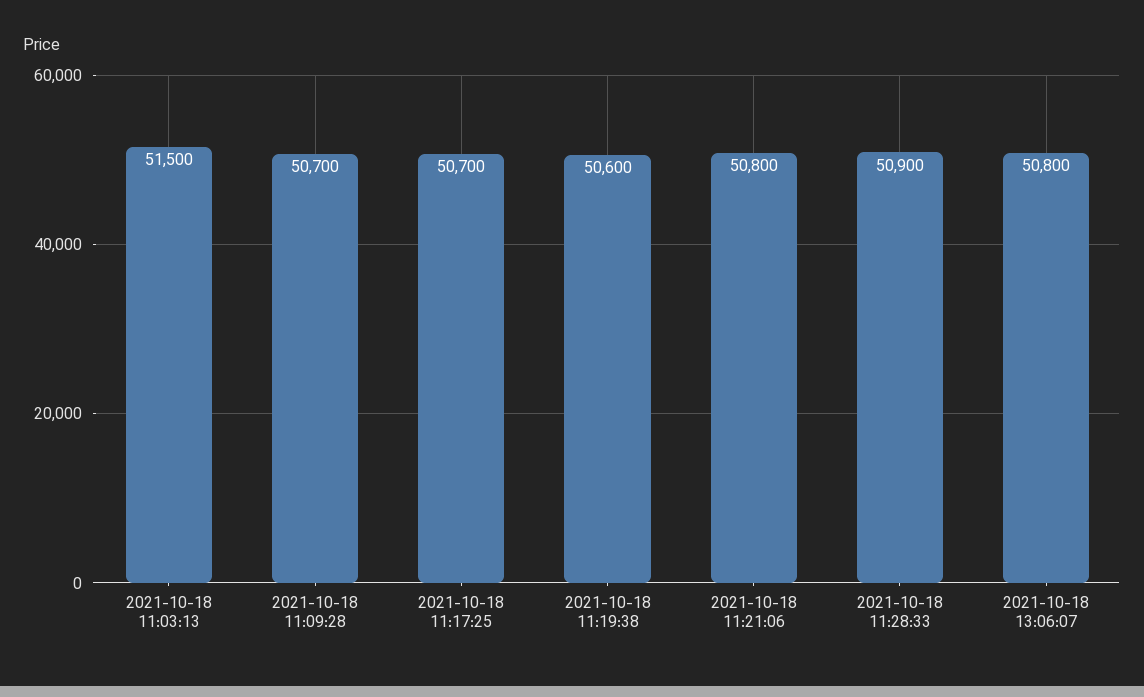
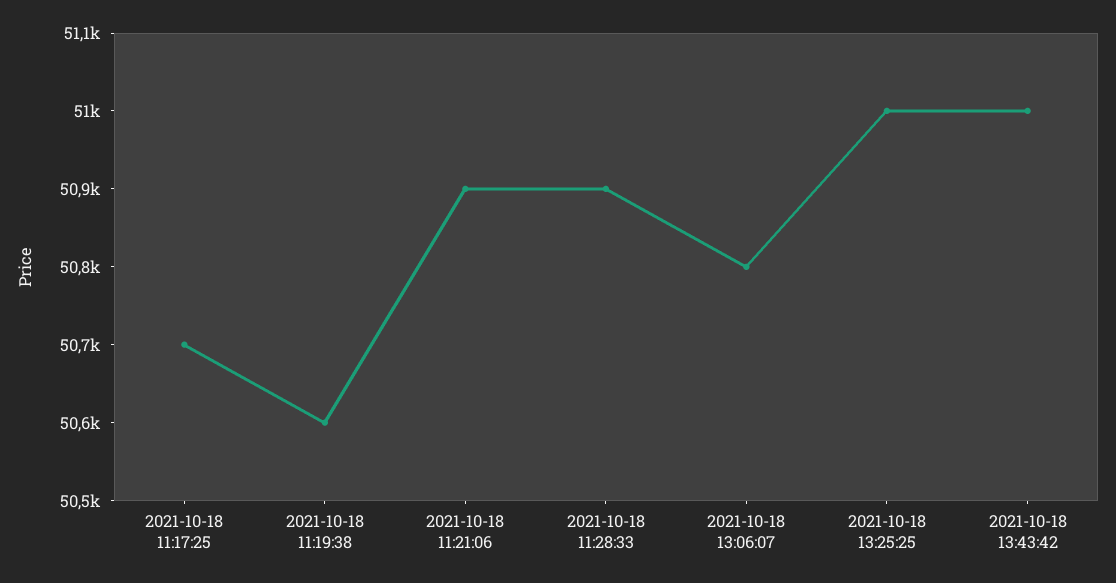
2021-10-18 11:03:13: 51500 -> none
2021-10-18 11:09:28: 50700 -> none
2021-10-18 11:21:06: 50800 -> 50900
2021-10-18 13:25:25: none -> 51000
2021-10-18 13:43:42: none -> 51000

